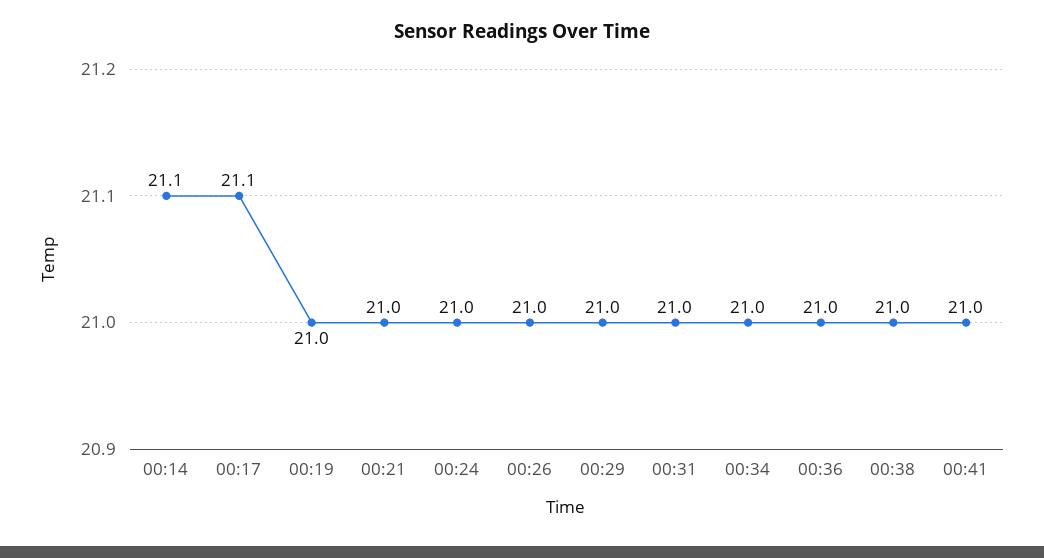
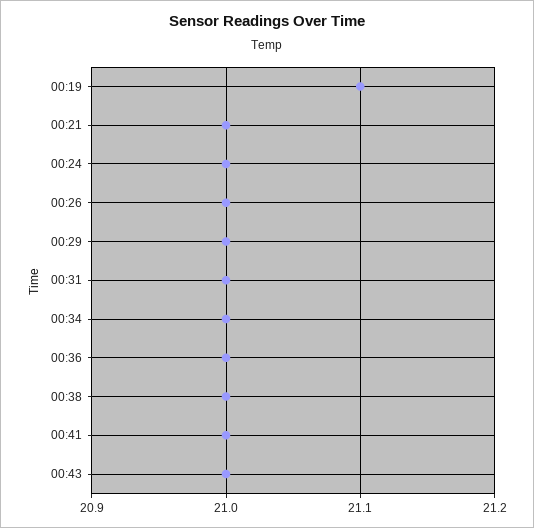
00:14: 21.1 -> none
00:17: 21.1 -> none
00:19: 21 -> 21.1
00:43: none -> 21

